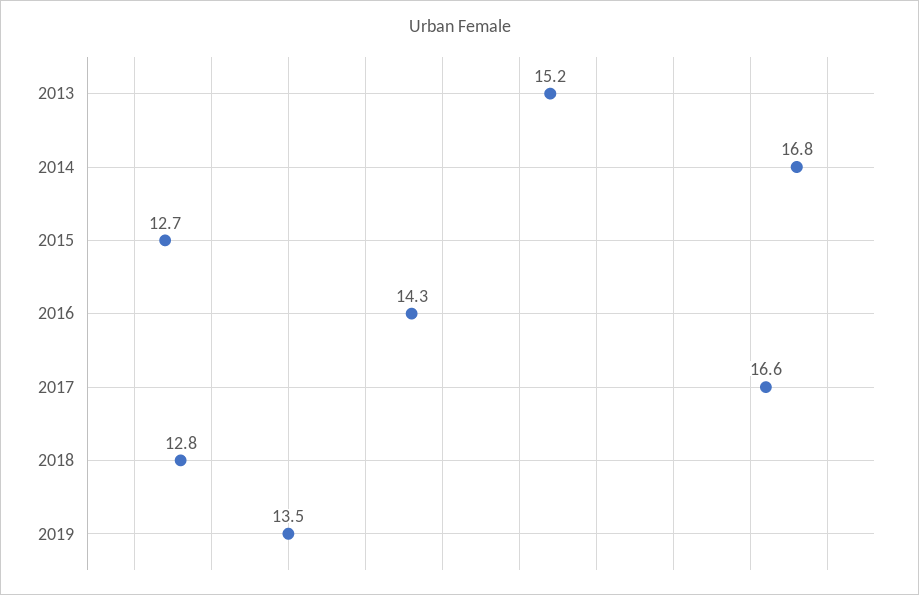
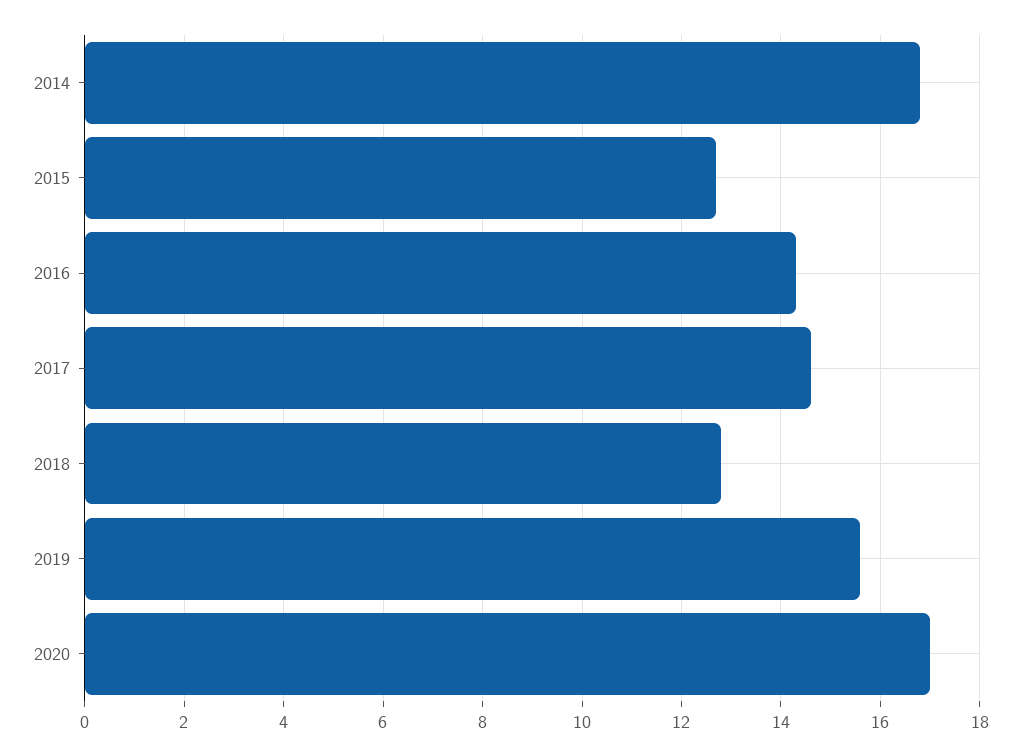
2013: 15.2 -> none
2017: 16.6 -> 14.5
2019: 13.5 -> 15.5
2020: none -> 17

